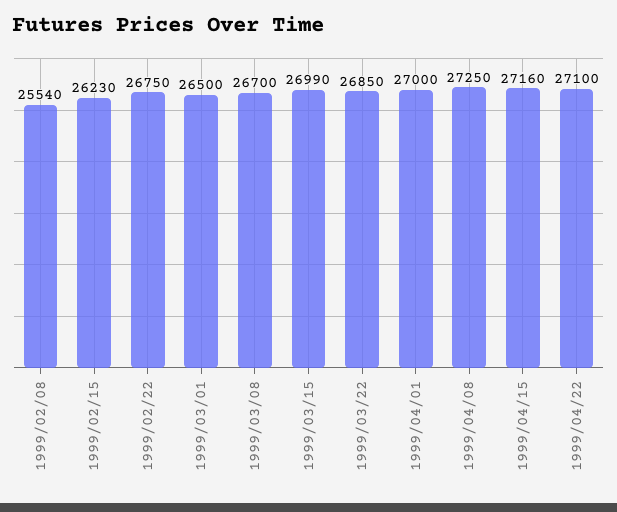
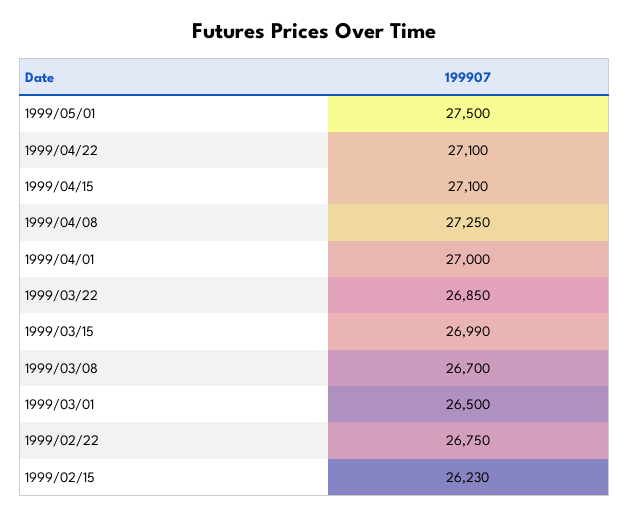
1999/02/08: 25540 -> none
1999/04/15: 27160 -> 27100
1999/05/01: none -> 27500

